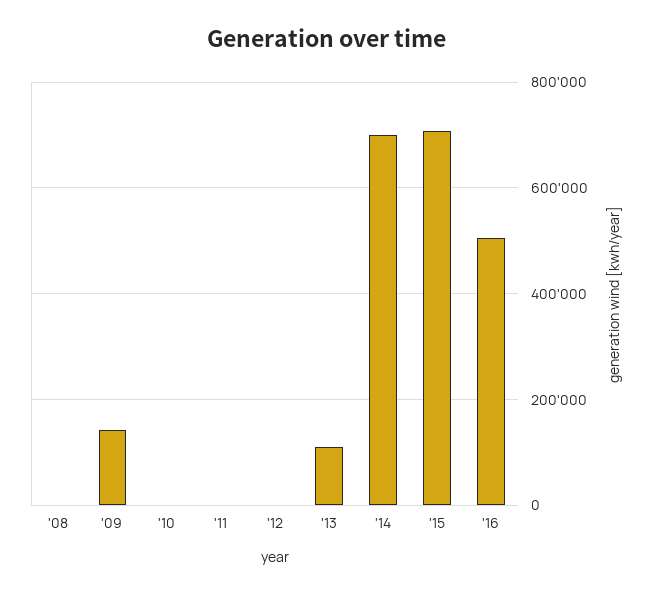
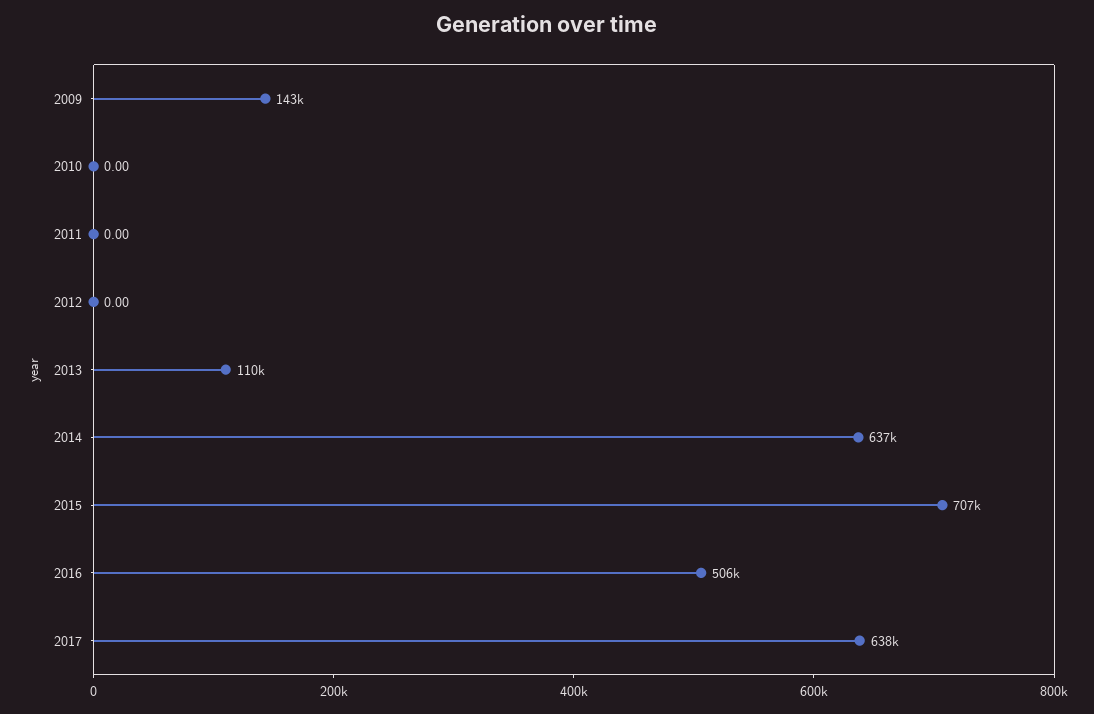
'08: 0 -> none
'14: 700000 -> 637000
2017: none -> 638000

